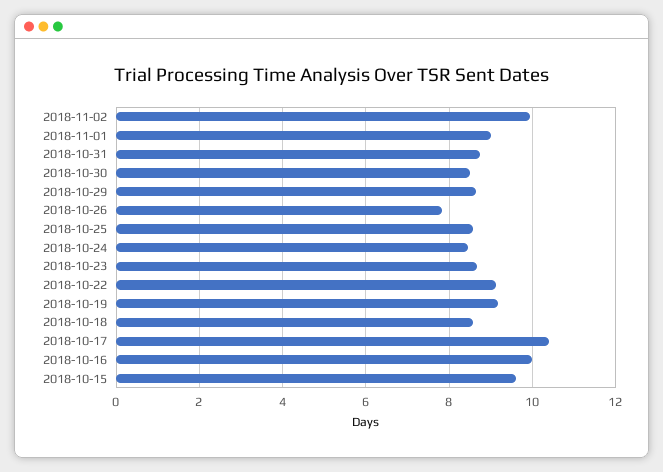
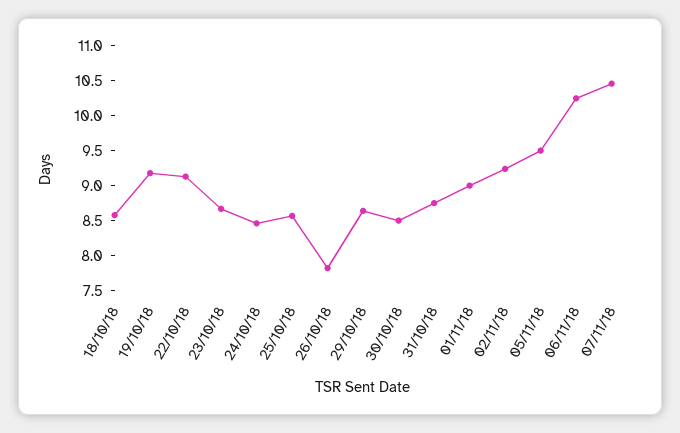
2018-11-02: 10 -> 9.25
2018-10-17: 10.4 -> none
2018-10-16: 10 -> none
2018-10-15: 9.6 -> none
05/11/18: none -> 9.5
06/11/18: none -> 10.25
07/11/18: none -> 10.5

